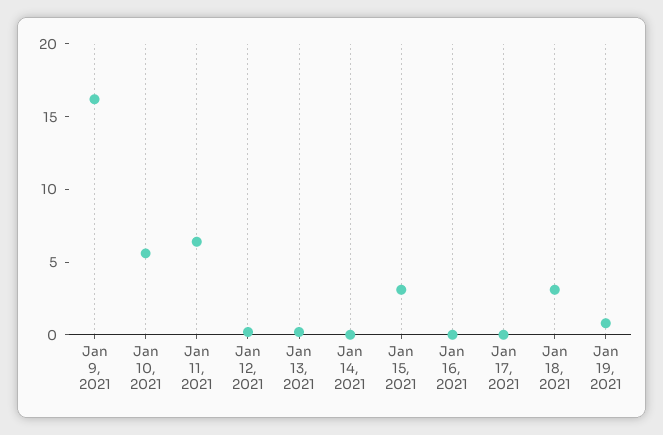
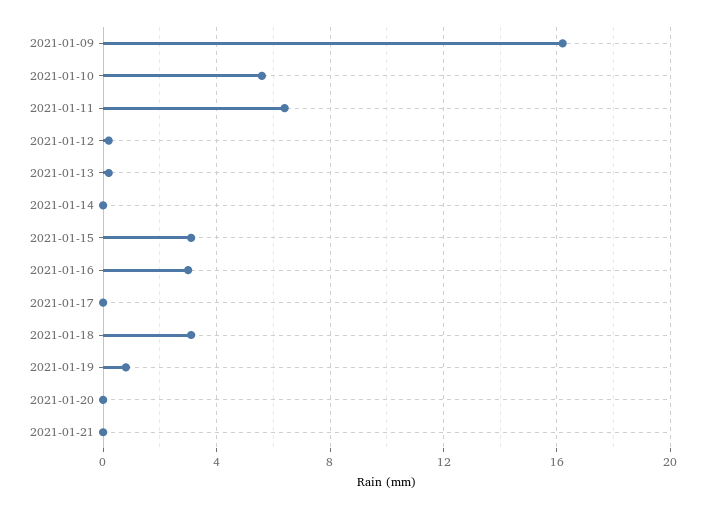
Jan 16, 2021: 0 -> 3
2021-01-20: none -> 0
2021-01-21: none -> 0

